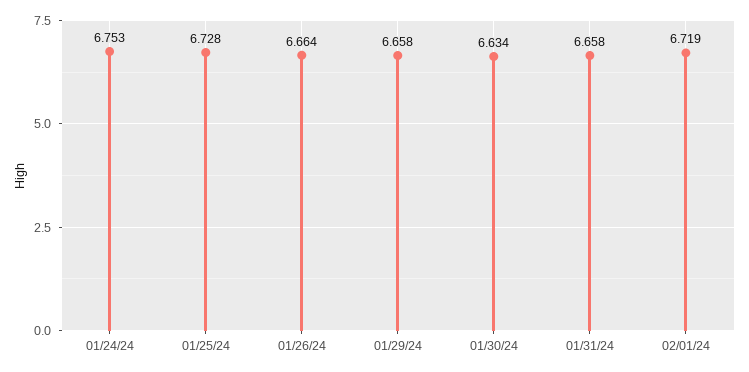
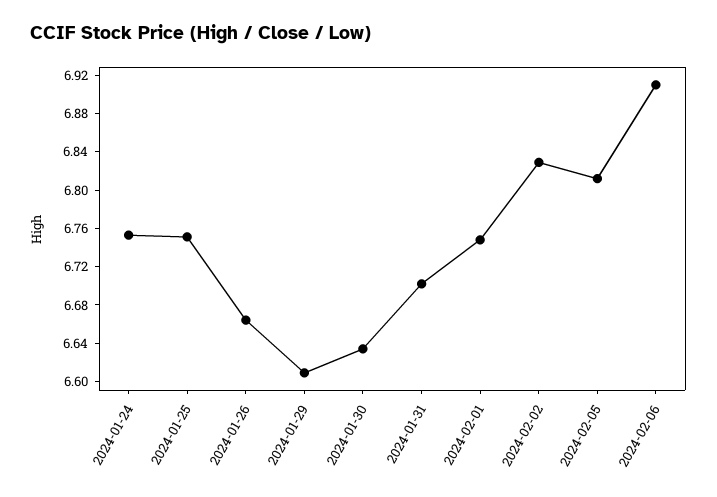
01/25/24: 6.728 -> 6.75
01/29/24: 6.658 -> 6.61
01/31/24: 6.658 -> 6.7
02/01/24: 6.719 -> 6.75
2024-02-02: none -> 6.83
2024-02-05: none -> 6.81
2024-02-06: none -> 6.91

